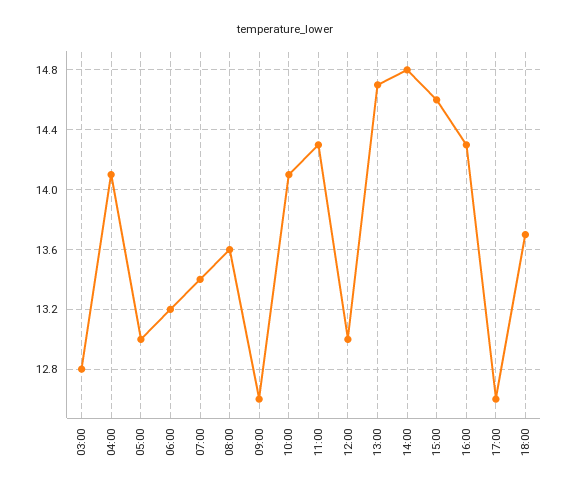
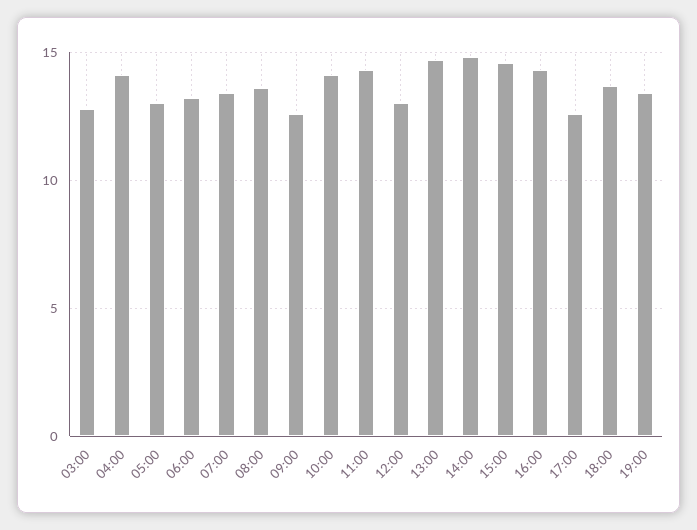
19:00: none -> 13.5

